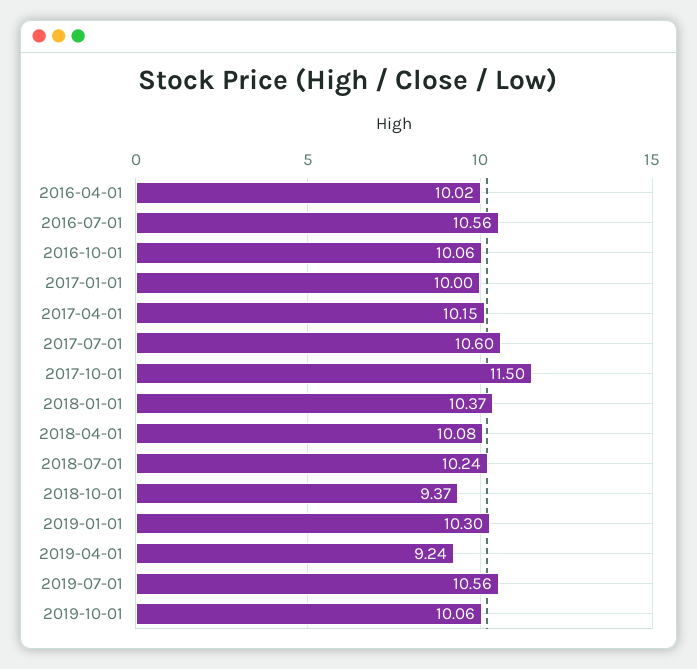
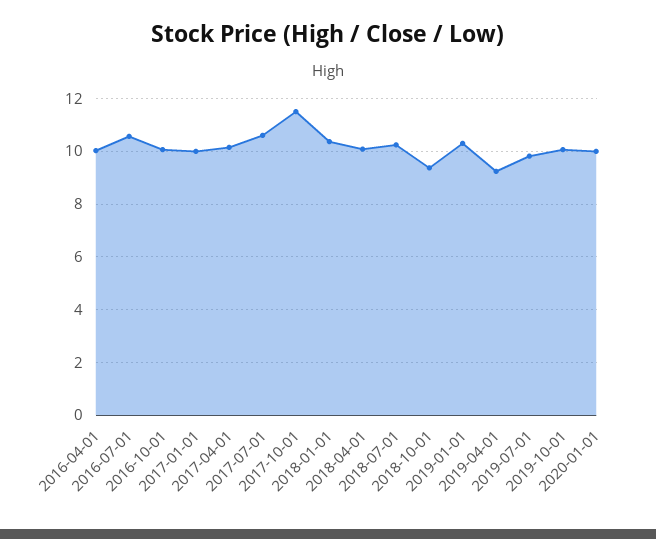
2019-07-01: 10.56 -> 9.75
2020-01-01: none -> 10

